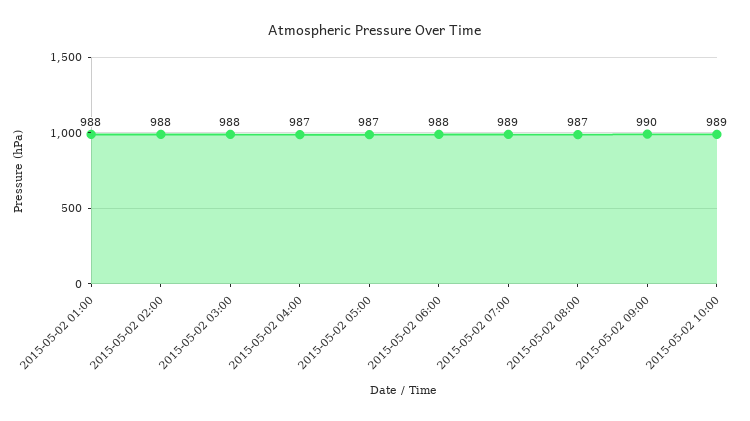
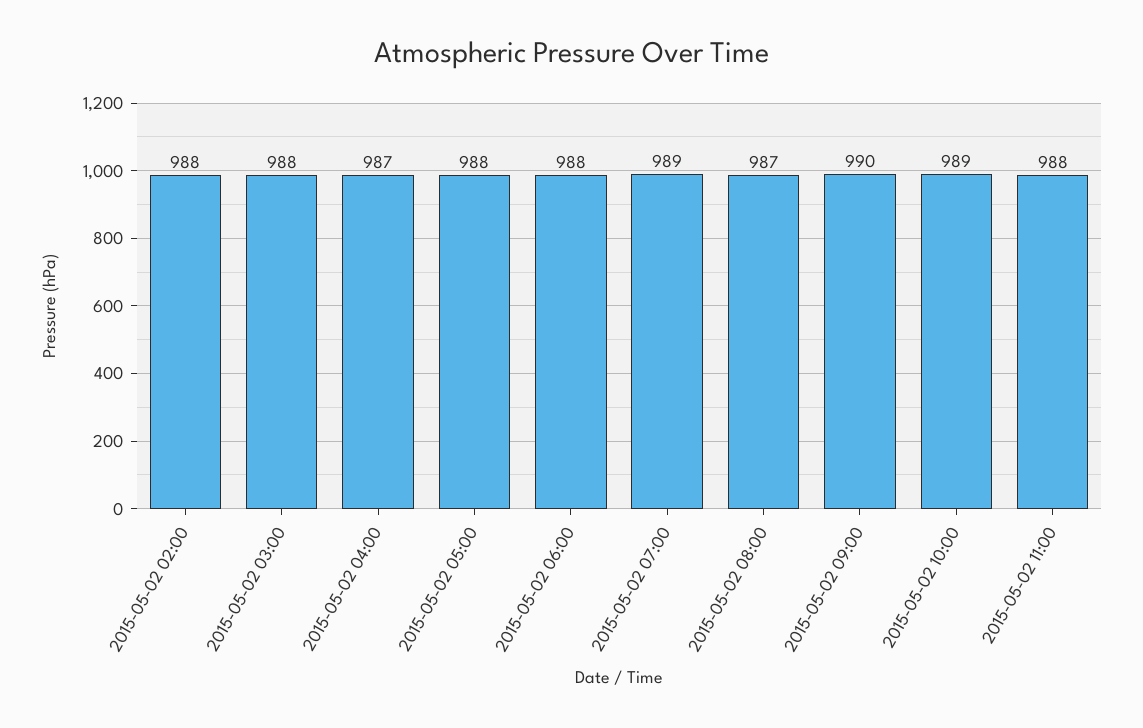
2015-05-02 01:00: 988 -> none
2015-05-02 05:00: 987 -> 988
2015-05-02 11:00: none -> 988

